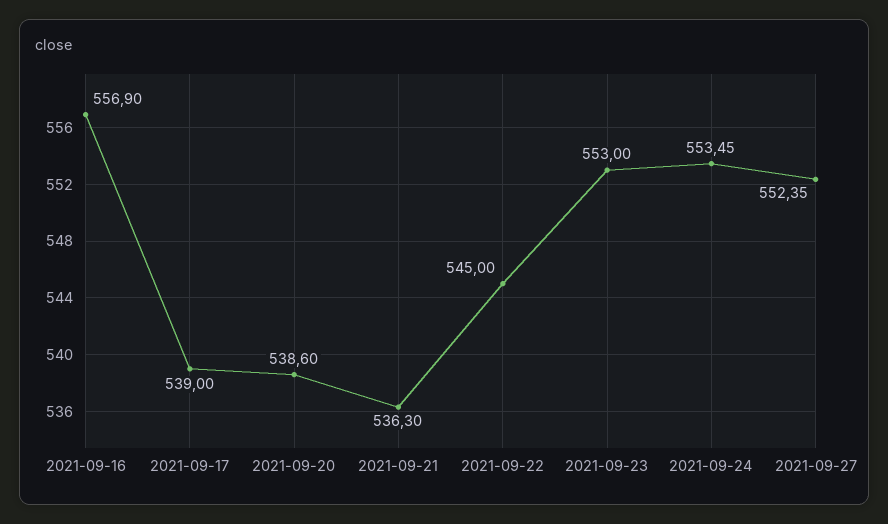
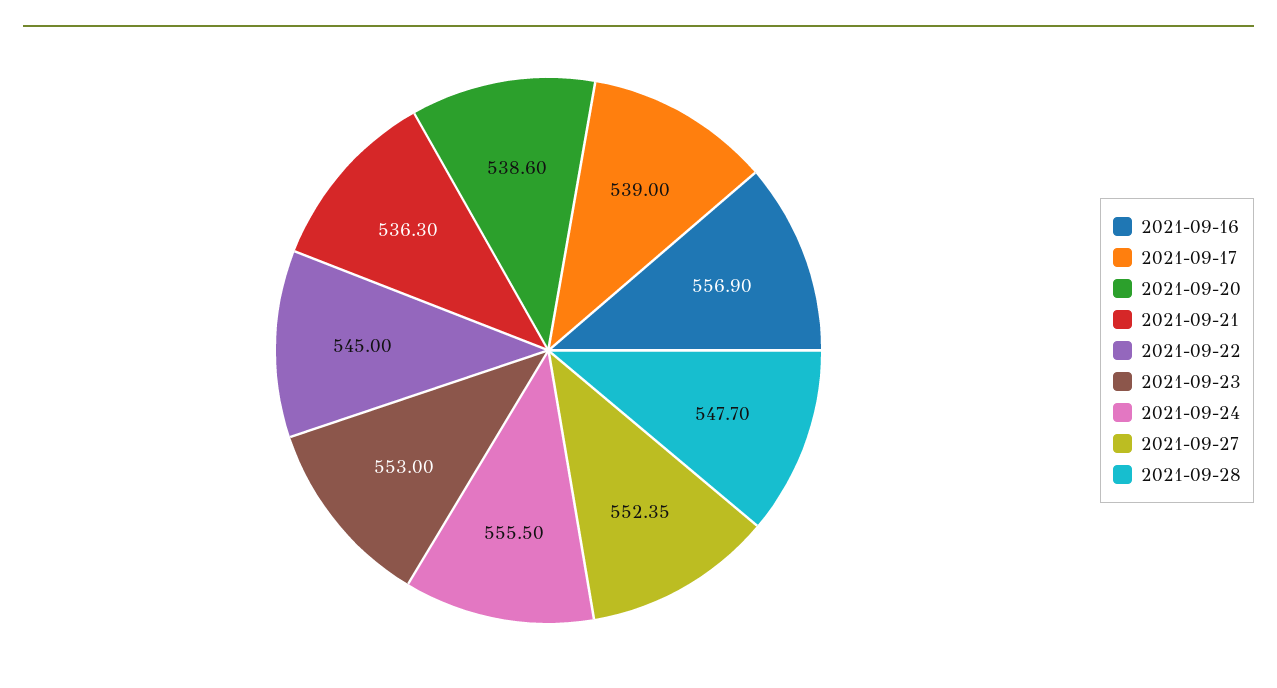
2021-09-24: 553.45 -> 555.5
2021-09-28: none -> 547.7

